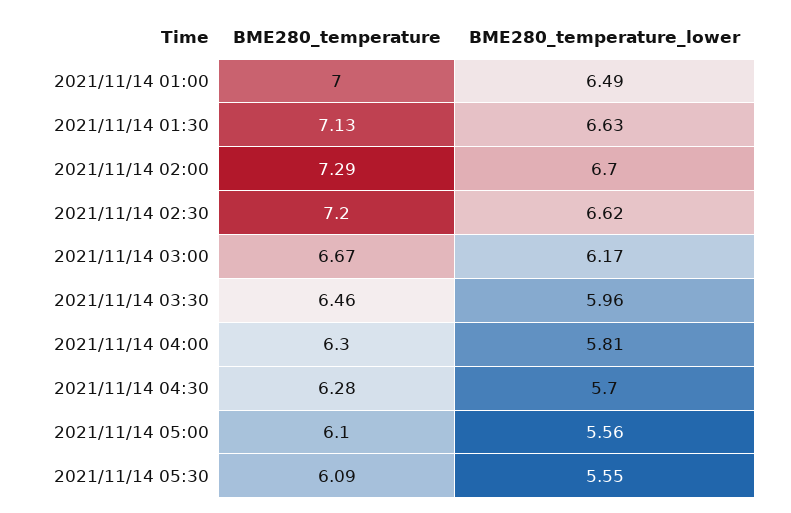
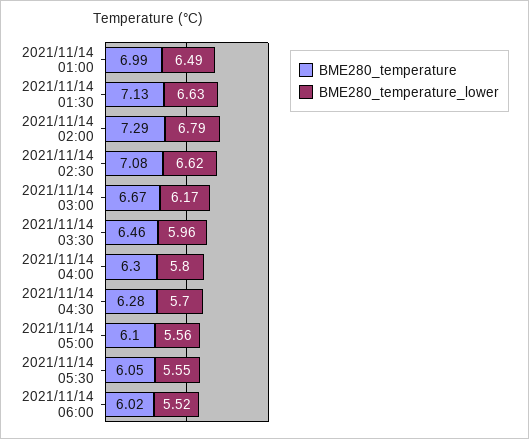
BME280_temperature, 2021/11/14 01:00: 7 -> 6.99
BME280_temperature_lower, 2021/11/14 02:00: 6.7 -> 6.79
BME280_temperature, 2021/11/14 02:30: 7.2 -> 7.08
BME280_temperature_lower, 2021/11/14 04:00: 5.81 -> 5.8
BME280_temperature, 2021/11/14 05:30: 6.09 -> 6.05
BME280_temperature, 2021/11/14 06:00: none -> 6.02
BME280_temperature_lower, 2021/11/14 06:00: none -> 5.52

